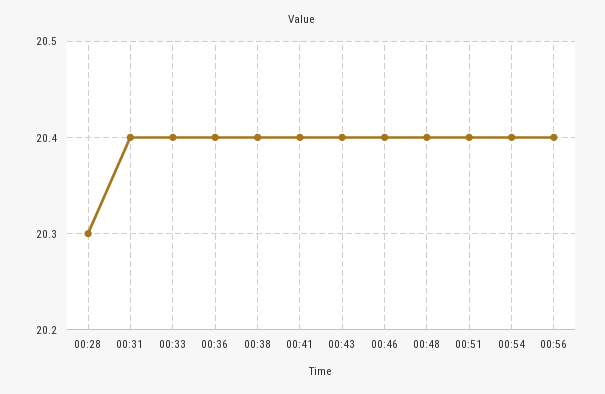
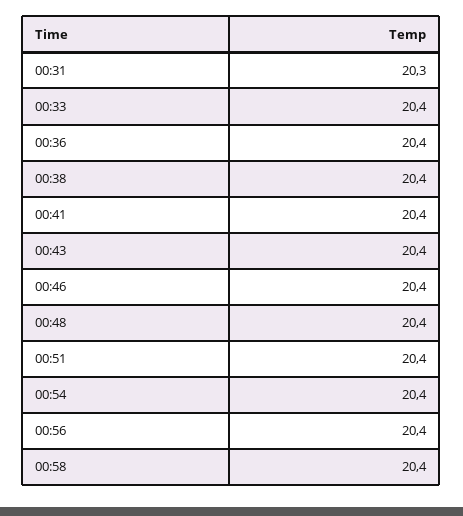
00:28: 20.3 -> none
00:31: 20.4 -> 20.3
00:58: none -> 20.4

